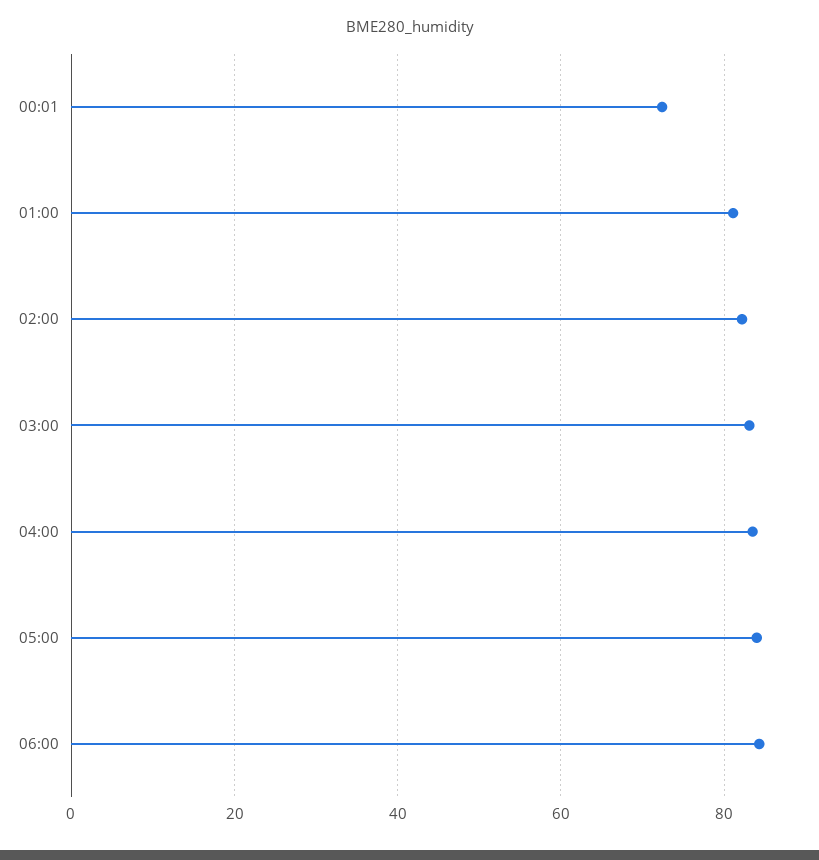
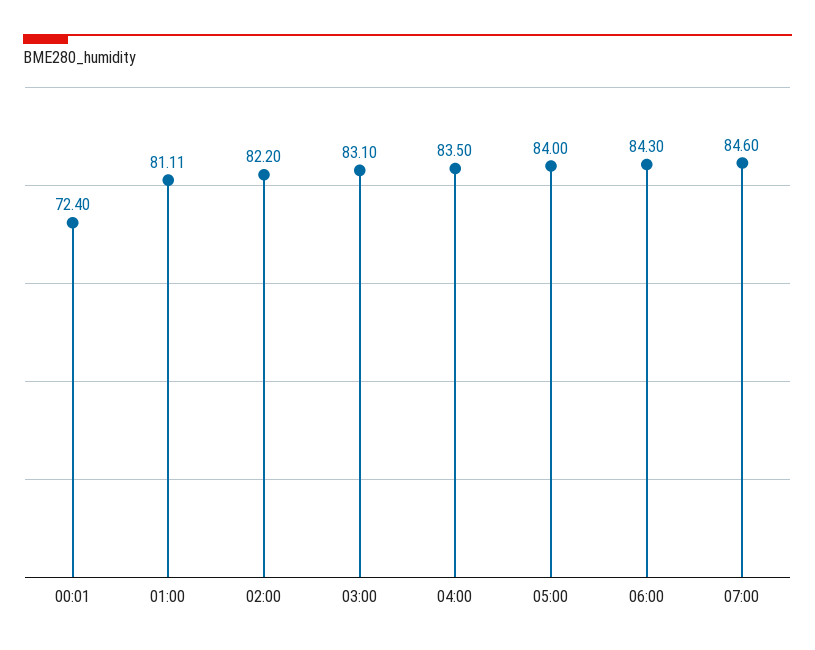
07:00: none -> 84.6

